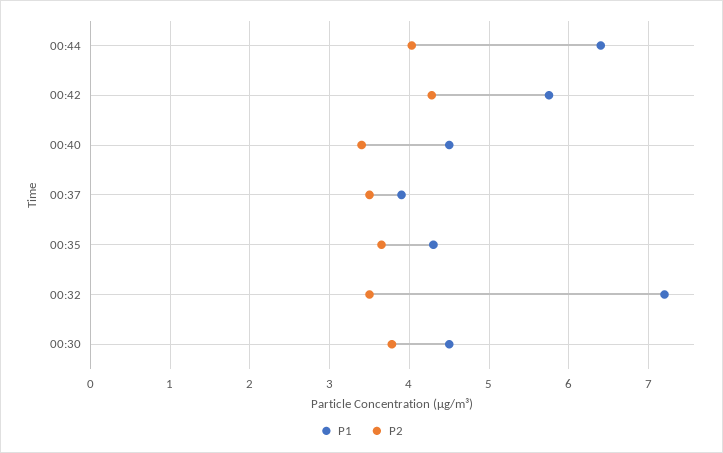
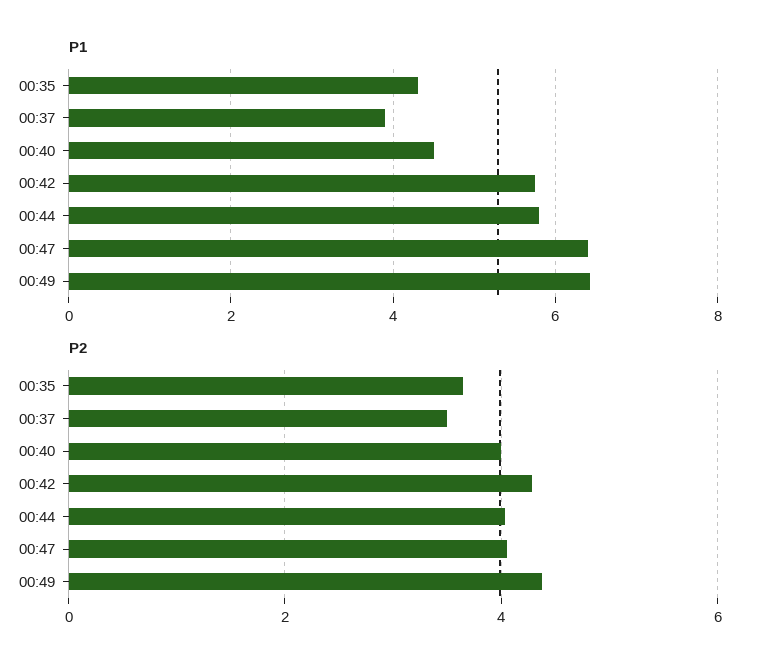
P1, 00:44: 6.4 -> 5.8
P2, 00:40: 3.4 -> 4
P1, 00:32: 7.2 -> none
P2, 00:32: 3.5 -> none
P1, 00:30: 4.5 -> none
P2, 00:30: 3.8 -> none
P1, 00:47: none -> 6.4
P1, 00:49: none -> 6.4
P2, 00:47: none -> 4
P2, 00:49: none -> 4.4

